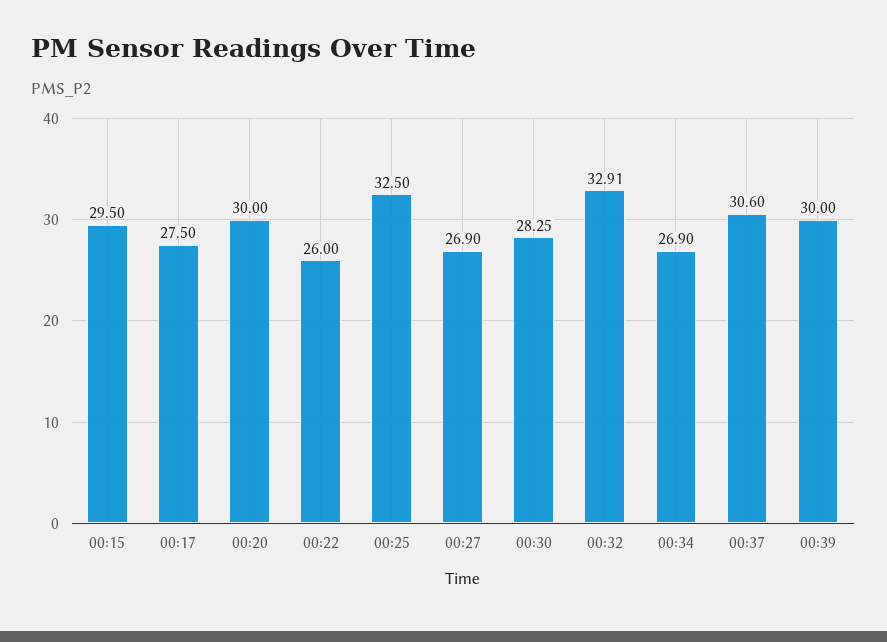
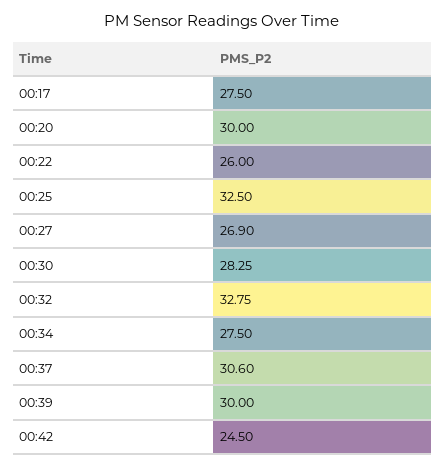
00:15: 29.5 -> none
00:32: 32.91 -> 32.75
00:34: 26.9 -> 27.5
00:42: none -> 24.5

